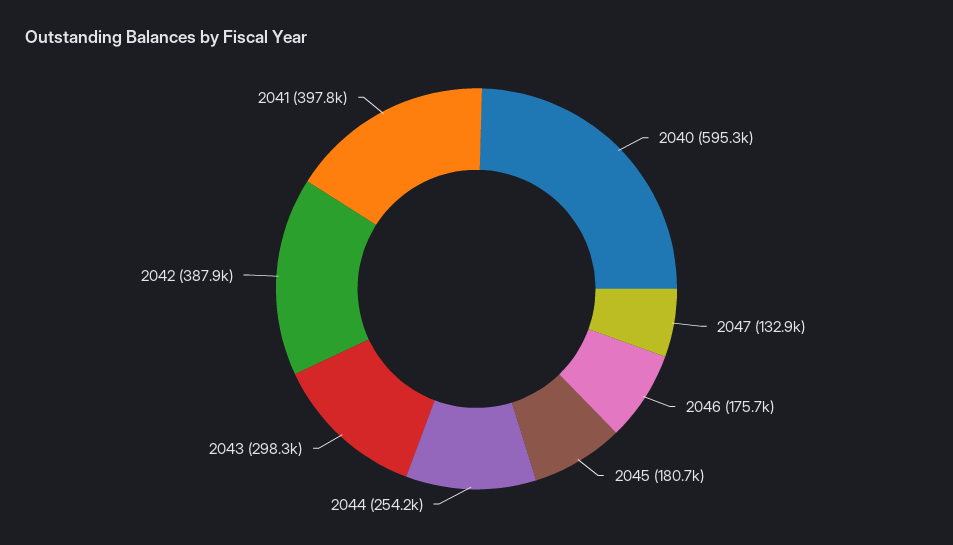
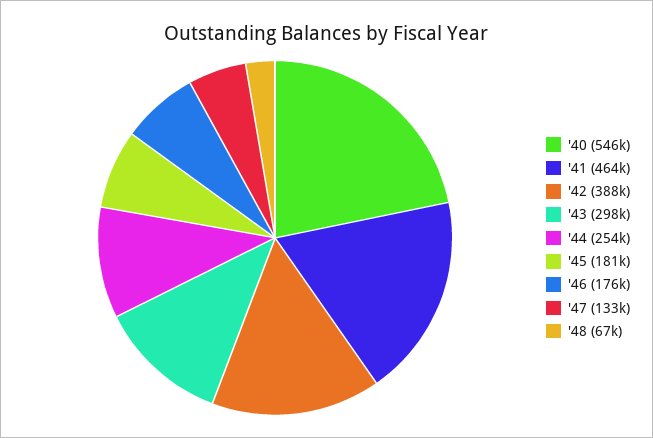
2040: 595300 -> 546000
2041: 397800 -> 464000
'48: none -> 67000

